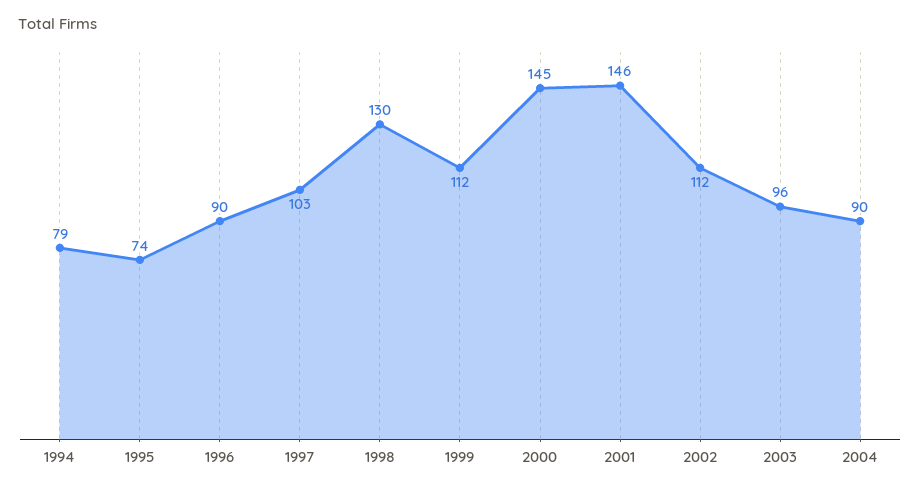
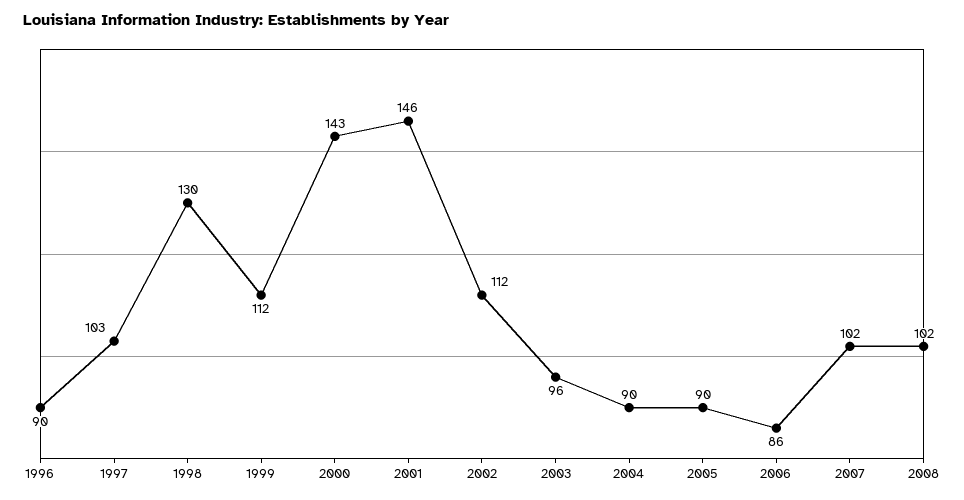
1994: 79 -> none
1995: 74 -> none
2000: 145 -> 143
2005: none -> 90
2006: none -> 86
2007: none -> 102
2008: none -> 102

